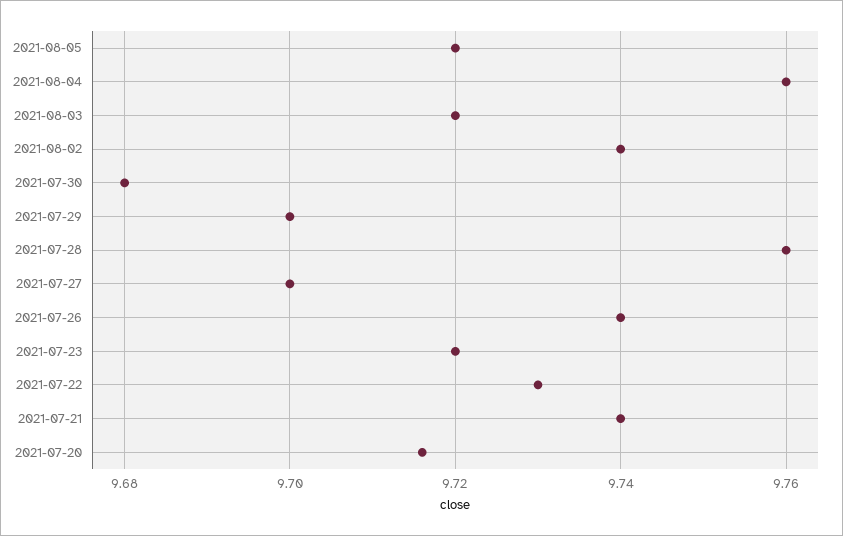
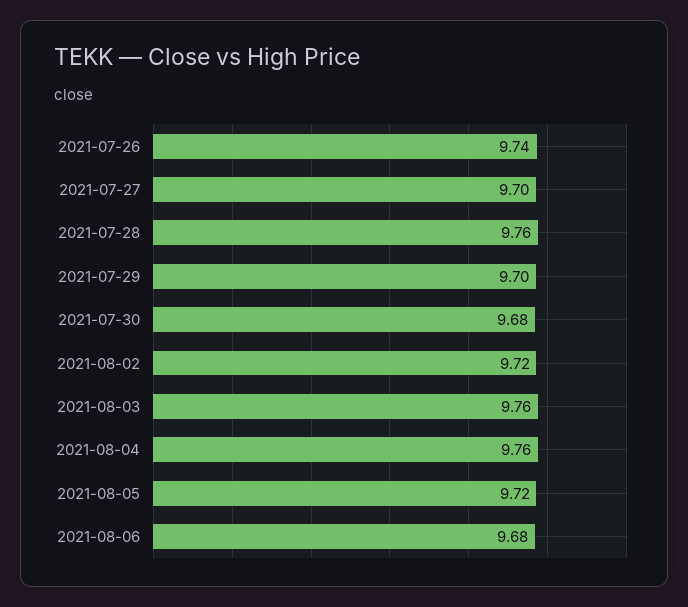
2021-08-03: 9.72 -> 9.76
2021-08-02: 9.74 -> 9.72
2021-07-23: 9.72 -> none
2021-07-22: 9.73 -> none
2021-07-21: 9.74 -> none
2021-07-20: 9.715 -> none
2021-08-06: none -> 9.68

